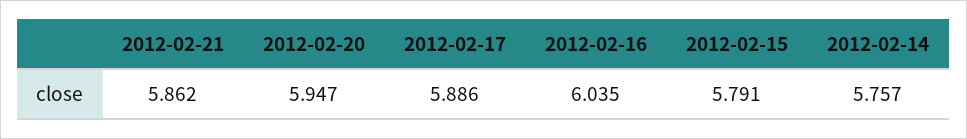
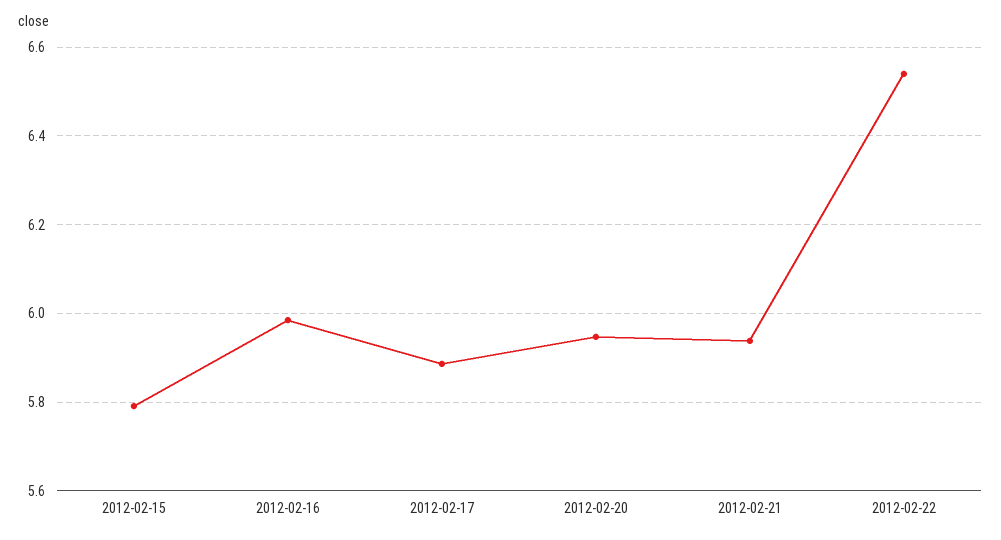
2012-02-21: 5.862 -> 5.94
2012-02-16: 6.035 -> 5.98
2012-02-14: 5.757 -> none
2012-02-22: none -> 6.54

